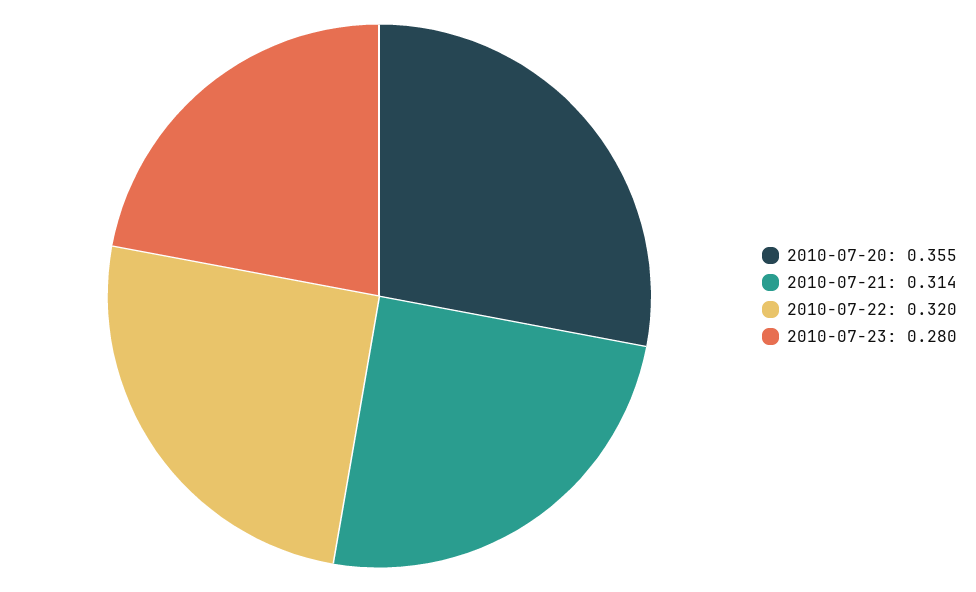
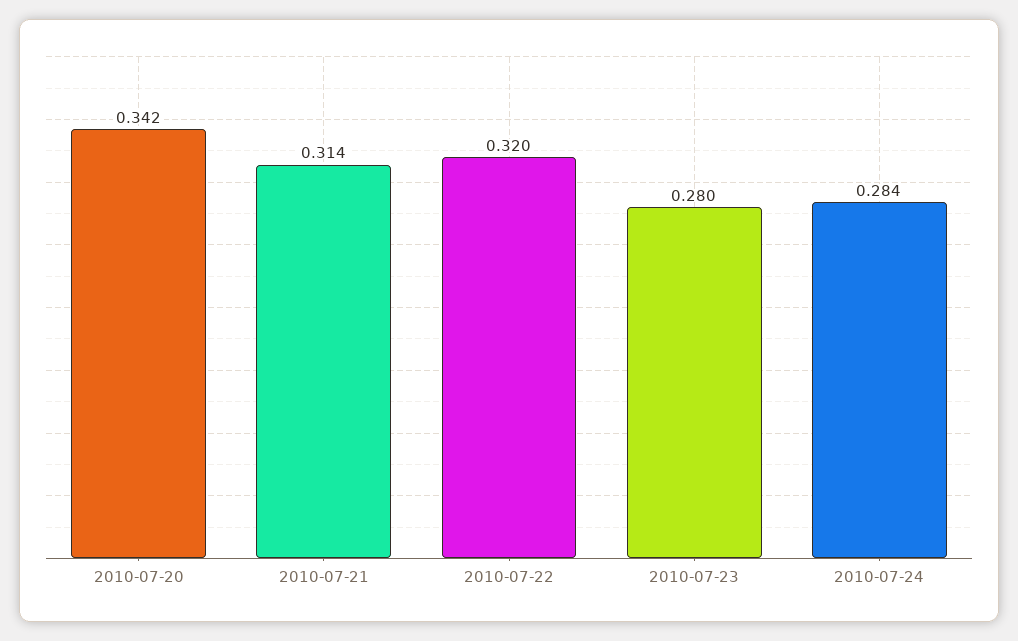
2010-07-20: 0.355 -> 0.342
2010-07-24: none -> 0.284

